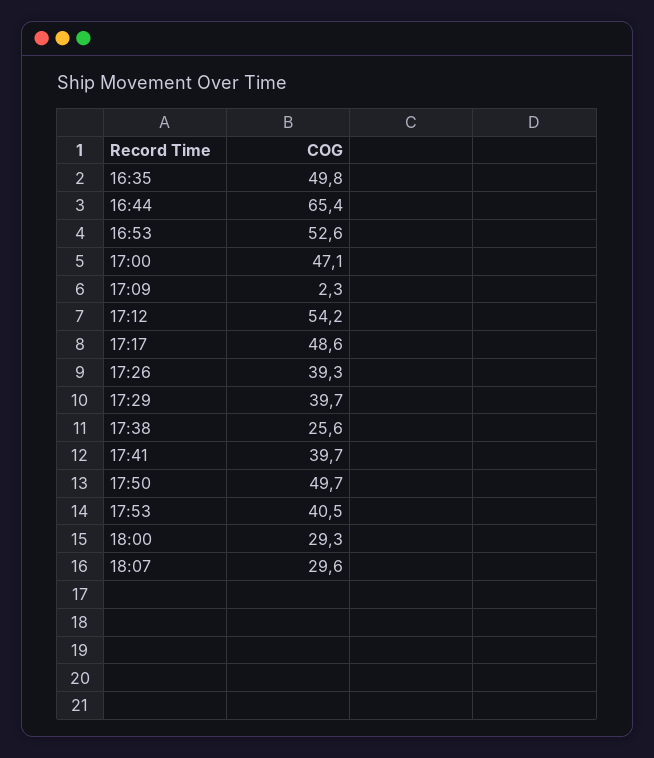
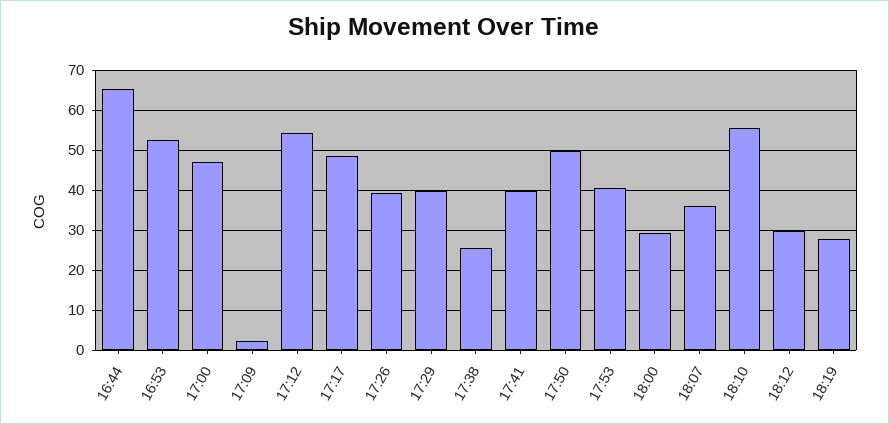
16:35: 49.8 -> none
18:07: 29.6 -> 36
18:10: none -> 56
18:12: none -> 30
18:19: none -> 28

